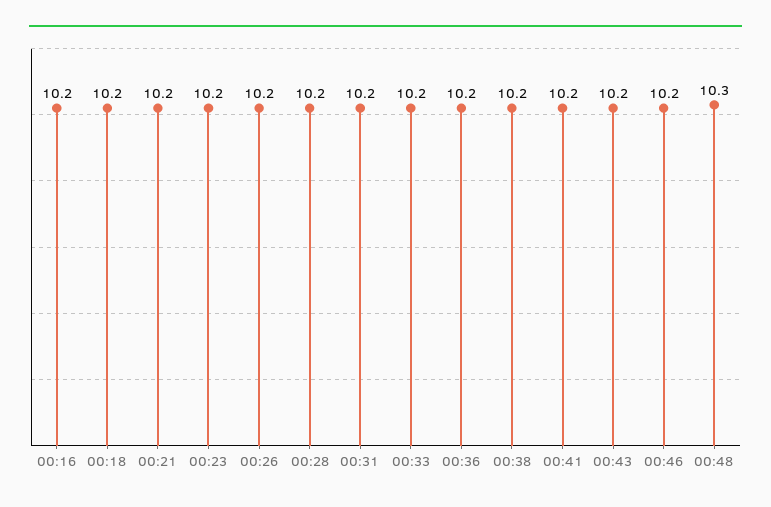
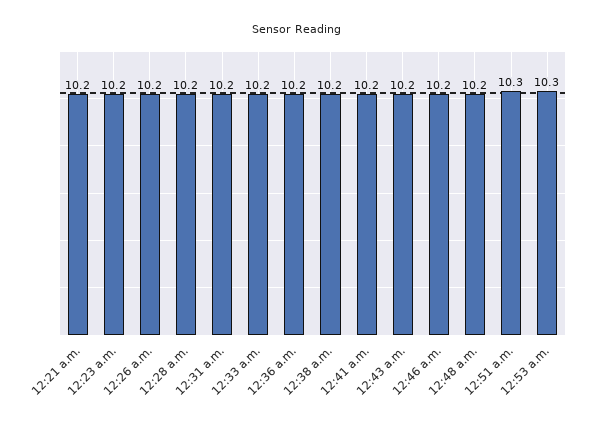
00:16: 10.2 -> none
00:18: 10.2 -> none
00:48: 10.3 -> 10.2
12:51 a.m.: none -> 10.3
12:53 a.m.: none -> 10.3

